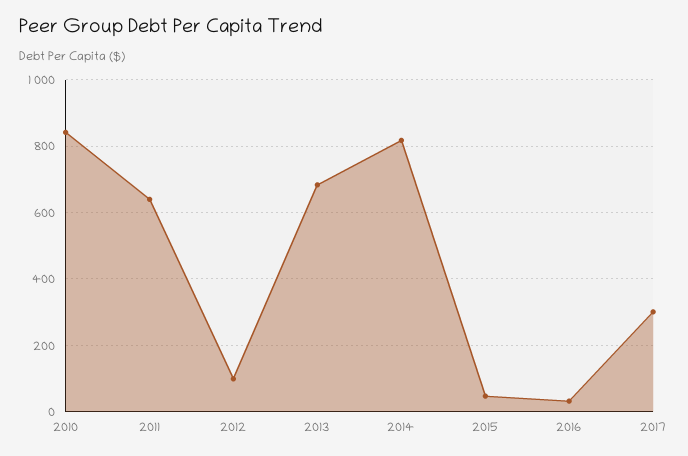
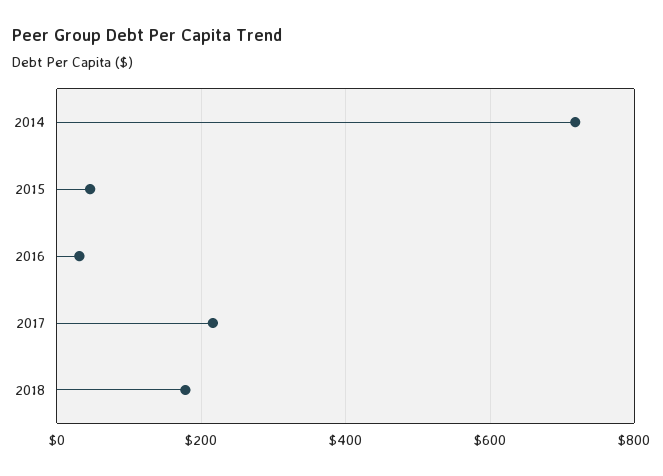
2010: 840 -> none
2011: 640 -> none
2012: 100 -> none
2013: 680 -> none
2014: 820 -> 720
2017: 300 -> 220
2018: none -> 180

